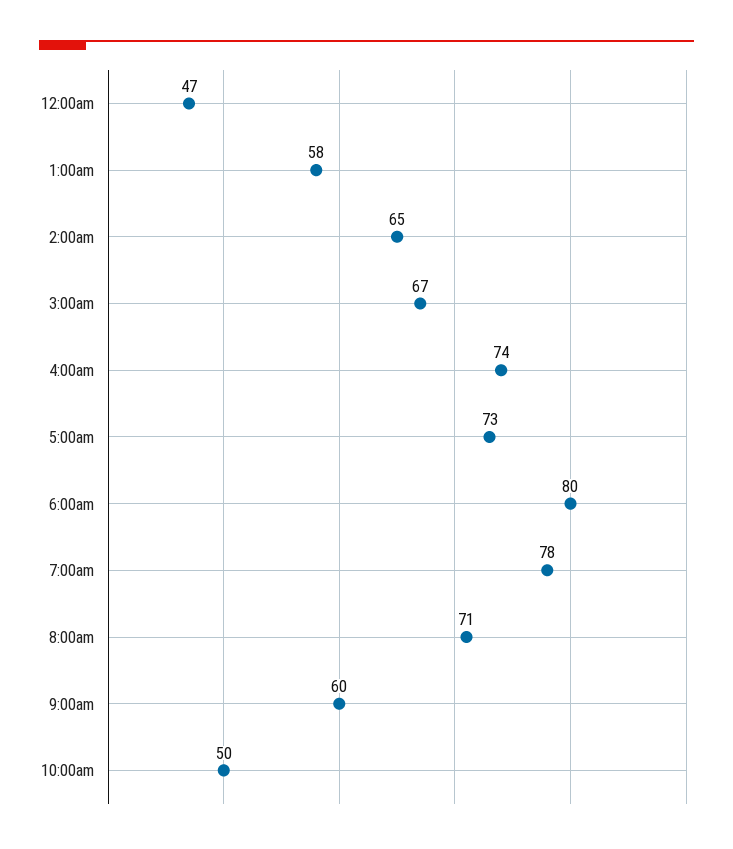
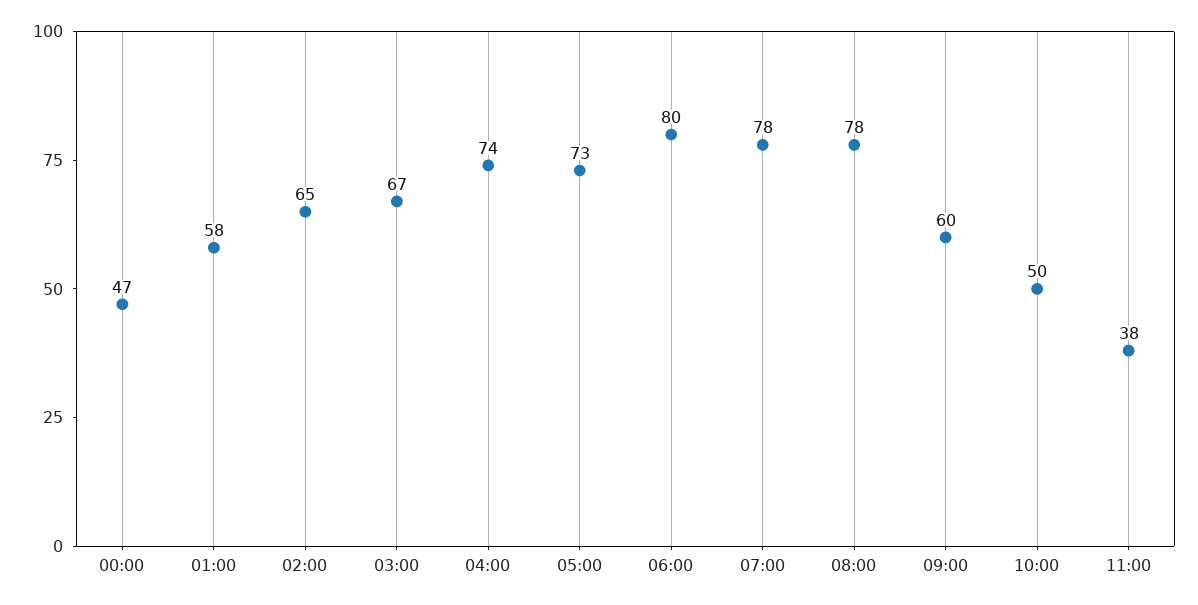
8:00am: 71 -> 78
11:00: none -> 38

